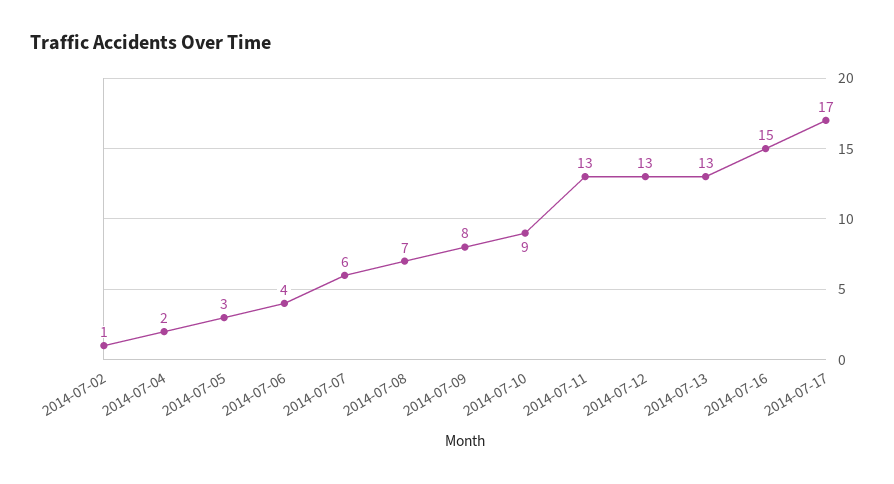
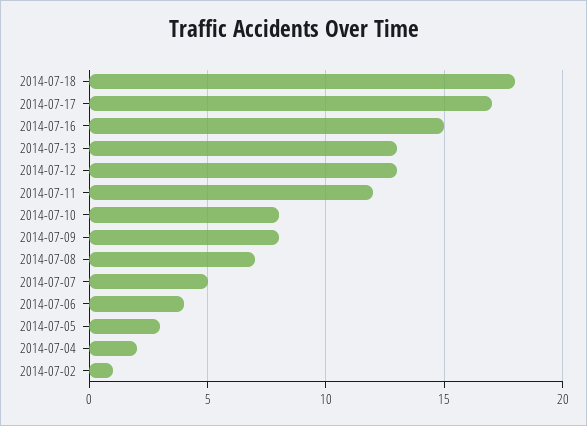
2014-07-07: 6 -> 5
2014-07-10: 9 -> 8
2014-07-11: 13 -> 12
2014-07-18: none -> 18

